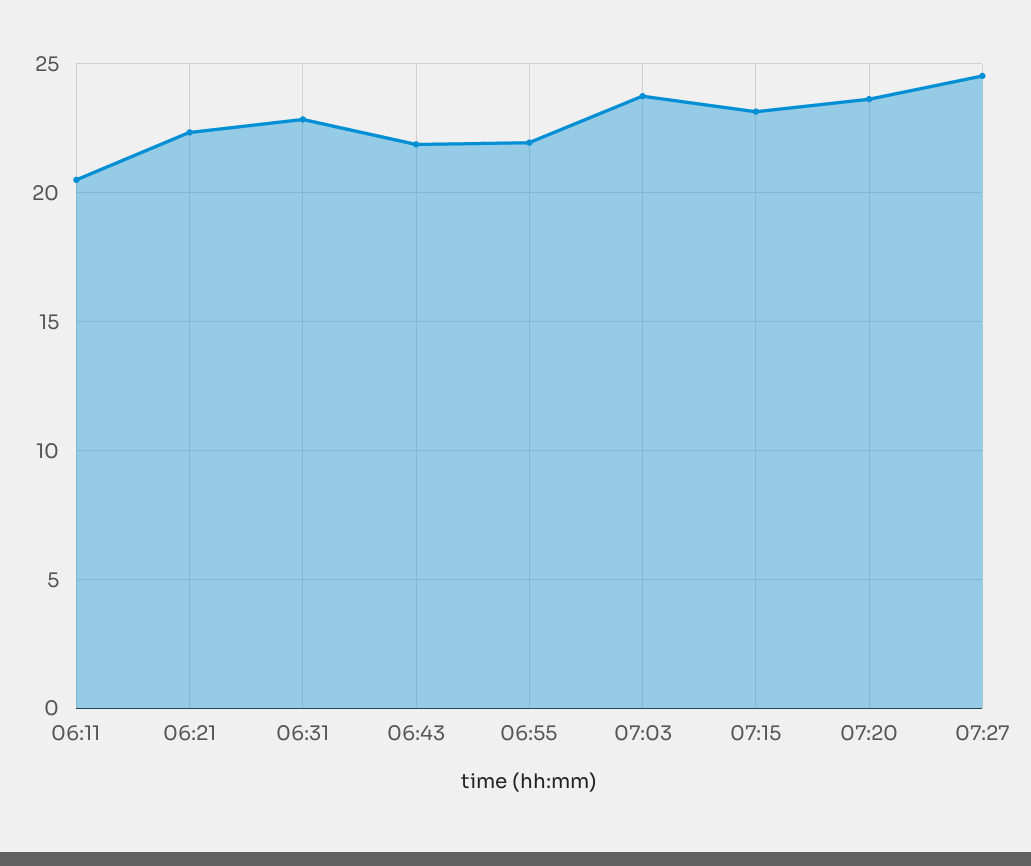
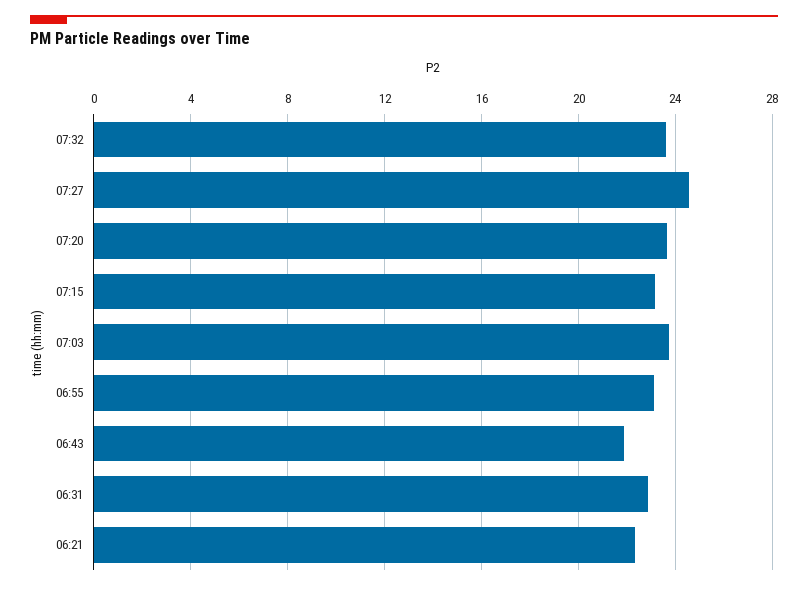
06:11: 20.5 -> none
06:55: 22 -> 23
07:32: none -> 23.5

